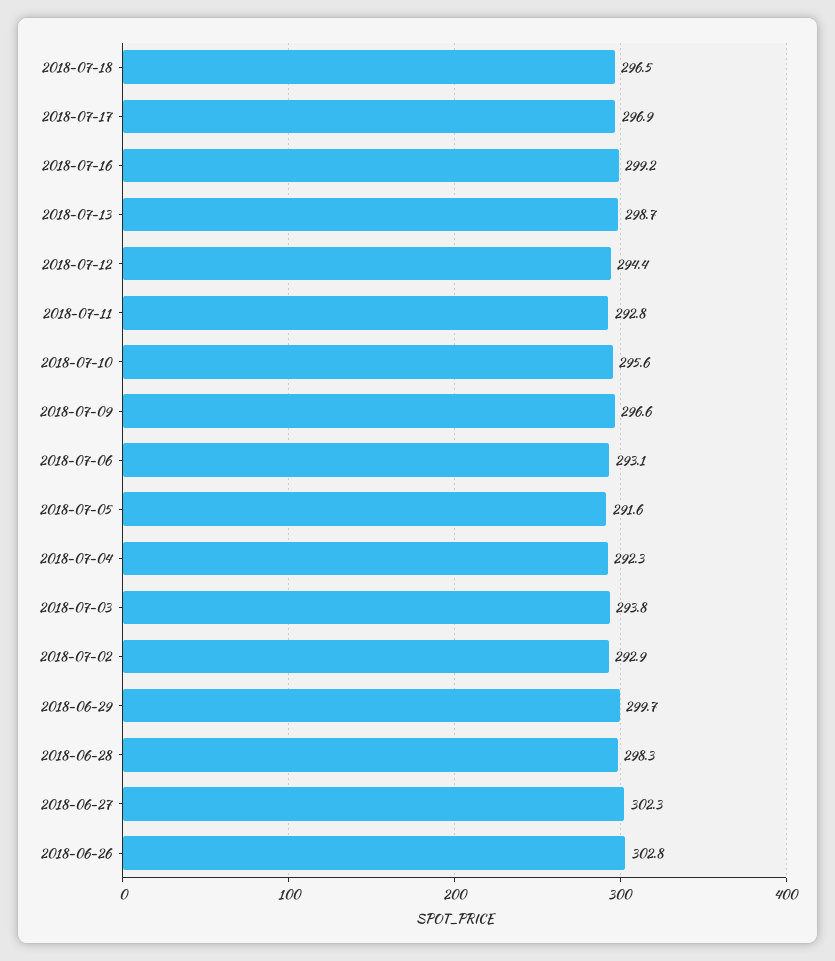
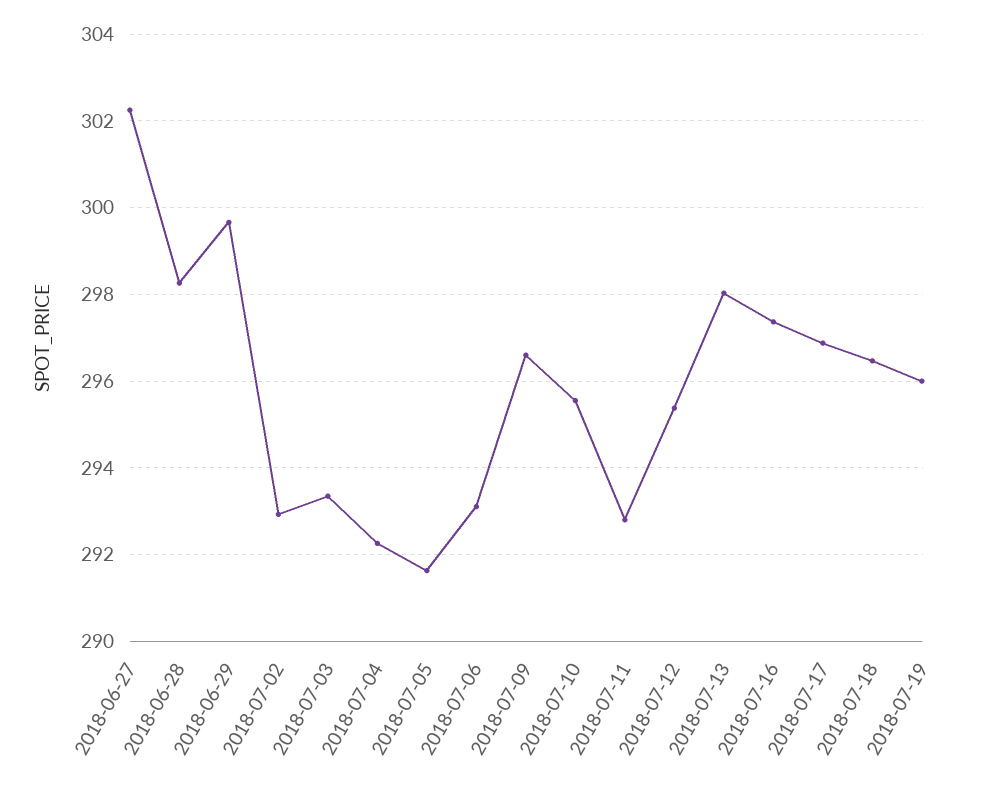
2018-07-16: 299.2 -> 297.4
2018-07-13: 298.7 -> 298
2018-07-12: 294.4 -> 295.4
2018-07-03: 293.8 -> 293.4
2018-06-26: 302.8 -> none
2018-07-19: none -> 296

